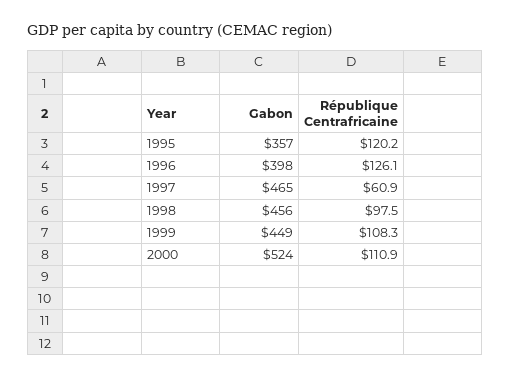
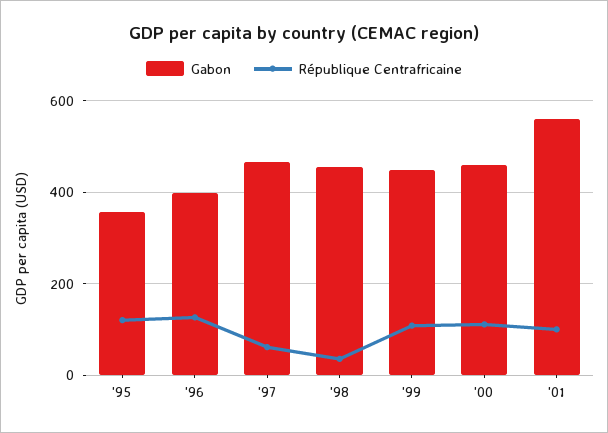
République Centrafricaine, 1998: 97.5 -> 40
Gabon, 2000: 524 -> 460
Gabon, '01: none -> 560
République Centrafricaine, '01: none -> 100

